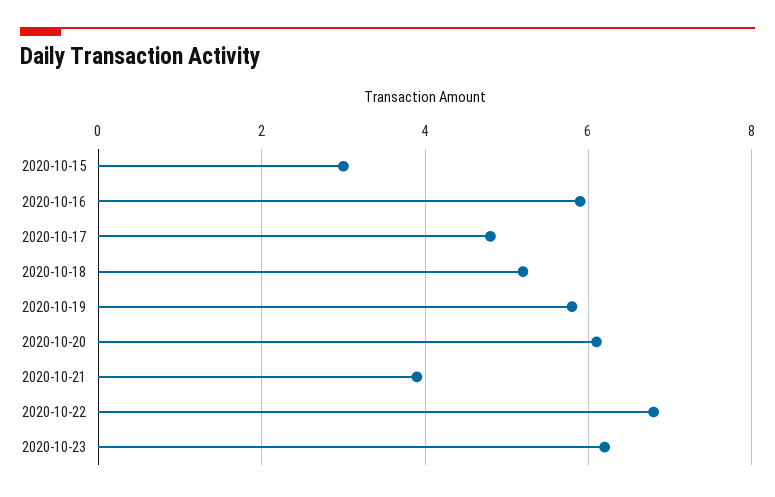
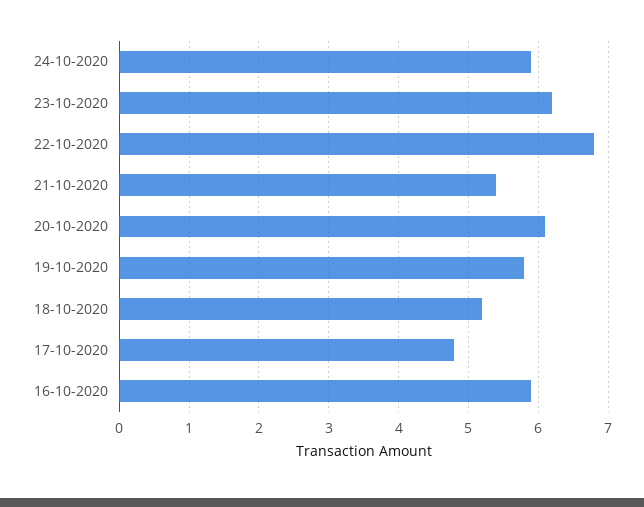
2020-10-15: 3 -> none
2020-10-21: 4 -> 5.4
24-10-2020: none -> 5.9

